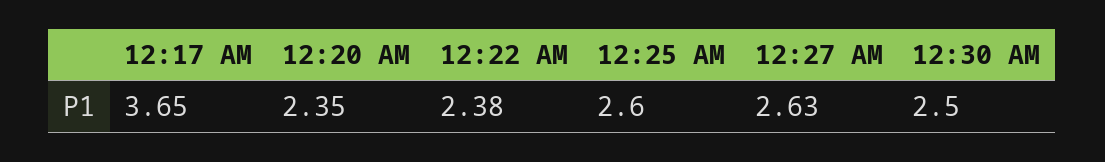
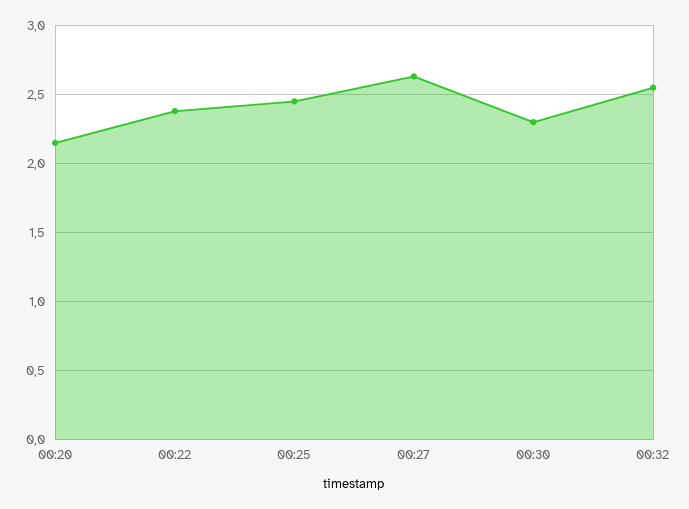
12:17 AM: 3.65 -> none
12:20 AM: 2.35 -> 2.15
12:25 AM: 2.6 -> 2.45
12:30 AM: 2.5 -> 2.3
00:32: none -> 2.55

